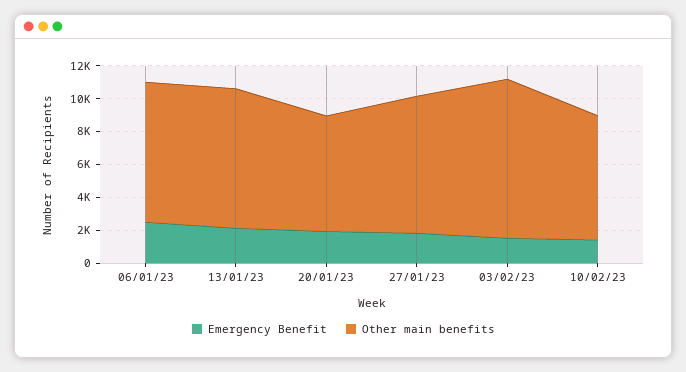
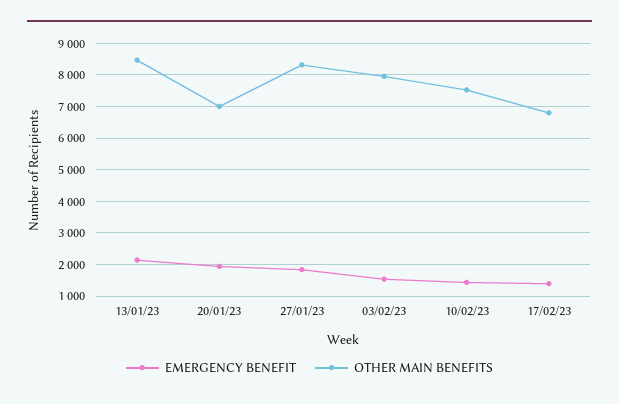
Emergency Benefit, 06/01/23: 2500 -> none
Other main benefits, 06/01/23: 8500 -> none
Other main benefits, 03/02/23: 9500 -> 8000
Emergency Benefit, 17/02/23: none -> 1400
Other main benefits, 17/02/23: none -> 6800

